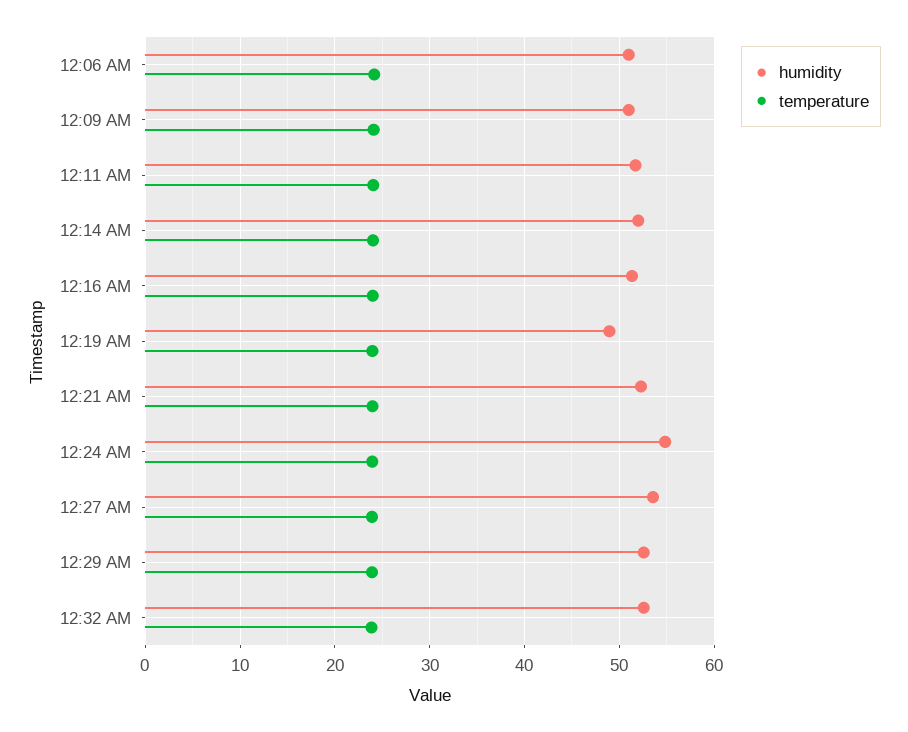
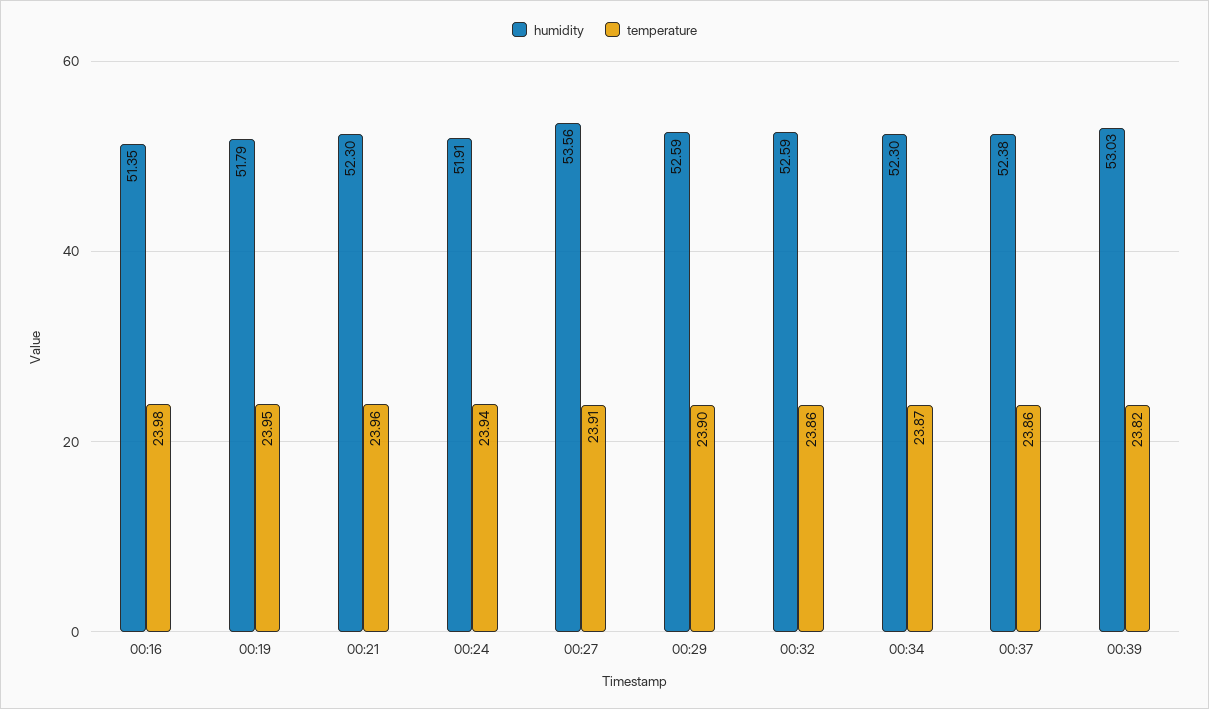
humidity, 12:06 AM: 51 -> none
temperature, 12:06 AM: 24 -> none
humidity, 12:09 AM: 51 -> none
temperature, 12:09 AM: 24 -> none
humidity, 12:11 AM: 52 -> none
temperature, 12:11 AM: 24 -> none
humidity, 12:14 AM: 52 -> none
temperature, 12:14 AM: 24 -> none
humidity, 12:19 AM: 49 -> 51.79
humidity, 12:24 AM: 55 -> 51.91
humidity, 00:34: none -> 52.3
temperature, 00:34: none -> 23.87
humidity, 00:37: none -> 52.38
temperature, 00:37: none -> 23.86
humidity, 00:39: none -> 53.03
temperature, 00:39: none -> 23.82

